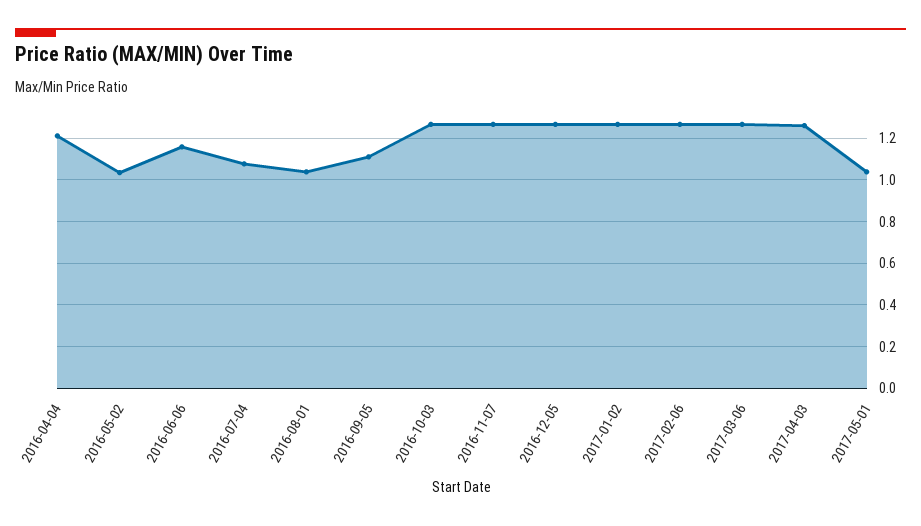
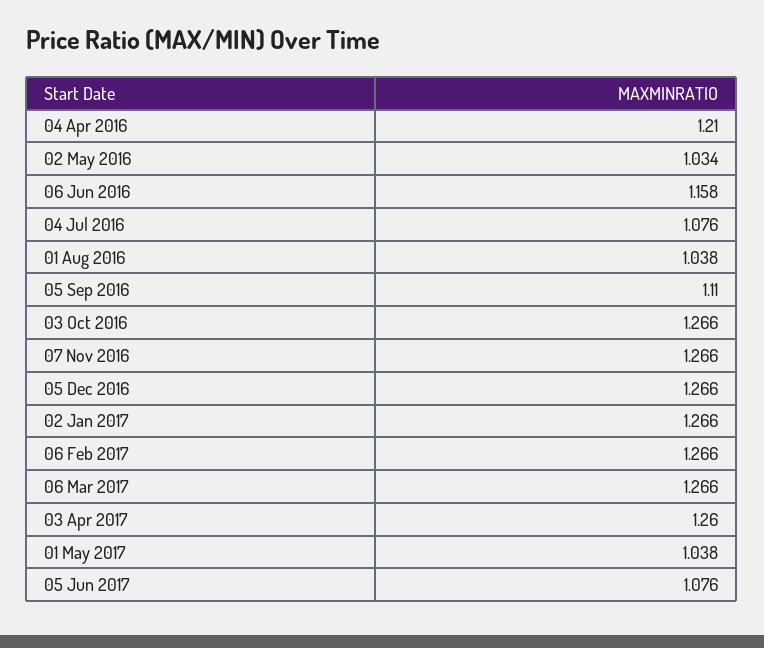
05 Jun 2017: none -> 1.076

